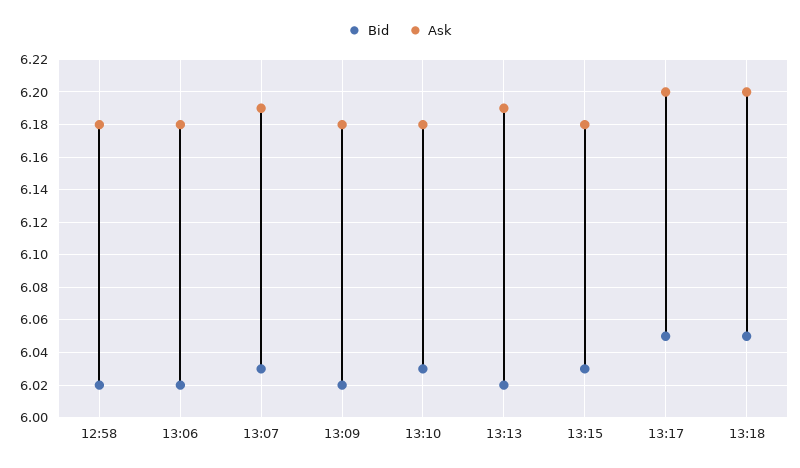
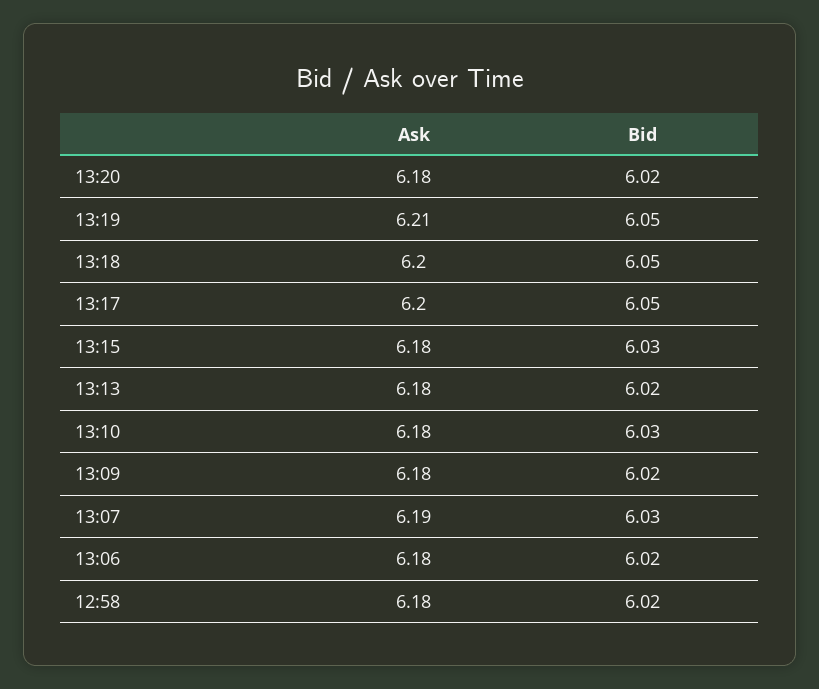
Ask, 13:13: 6.19 -> 6.18
Ask, 13:20: none -> 6.18
Bid, 13:20: none -> 6.02
Ask, 13:19: none -> 6.21
Bid, 13:19: none -> 6.05

